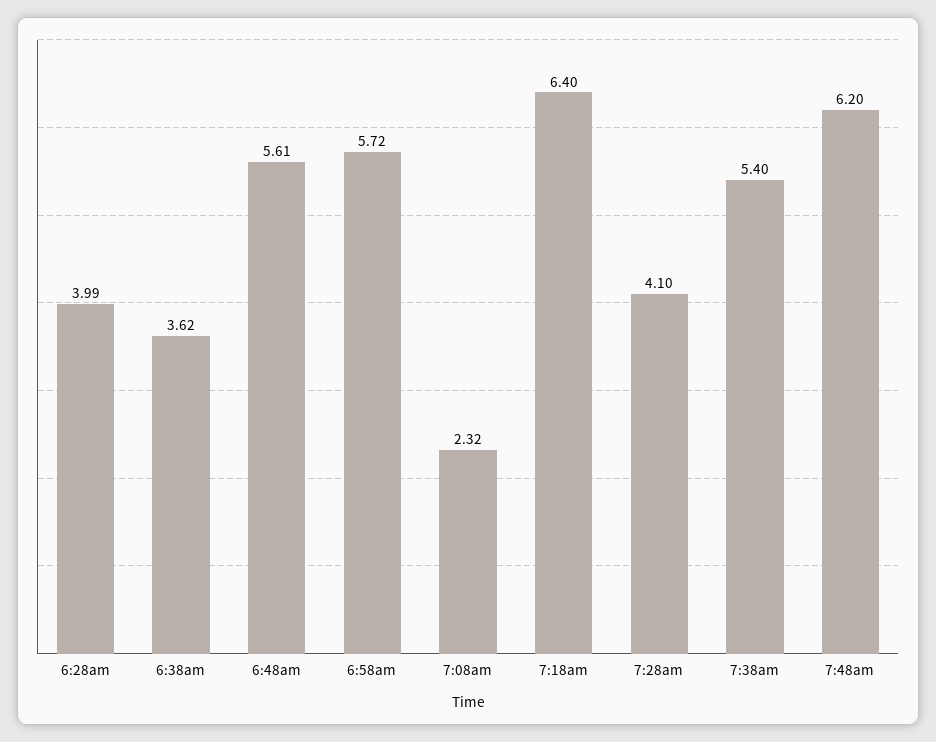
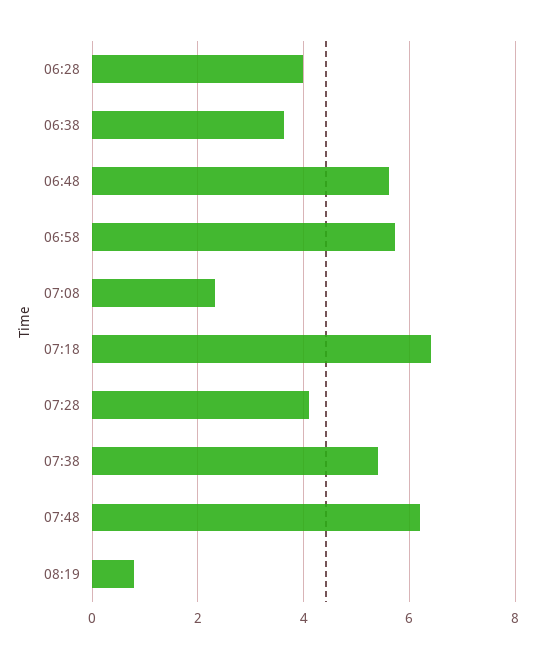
08:19: none -> 0.8

